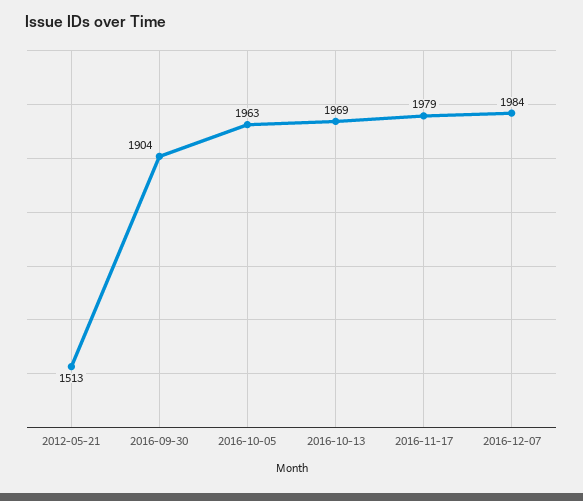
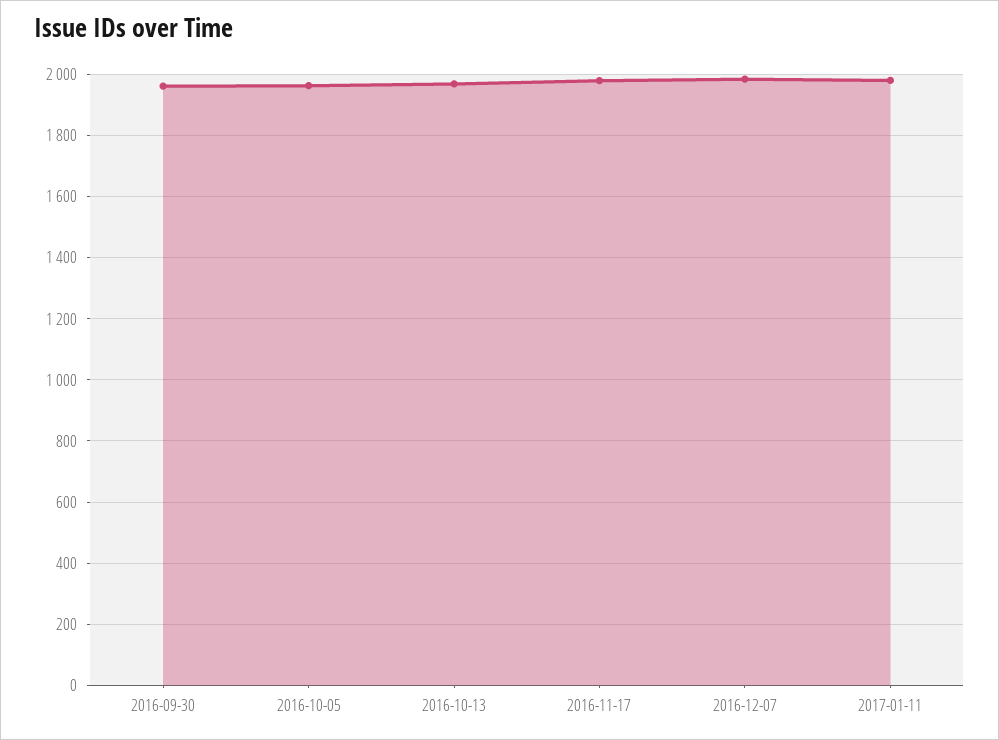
2012-05-21: 1513 -> none
2016-09-30: 1904 -> 1960
2017-01-11: none -> 1980

